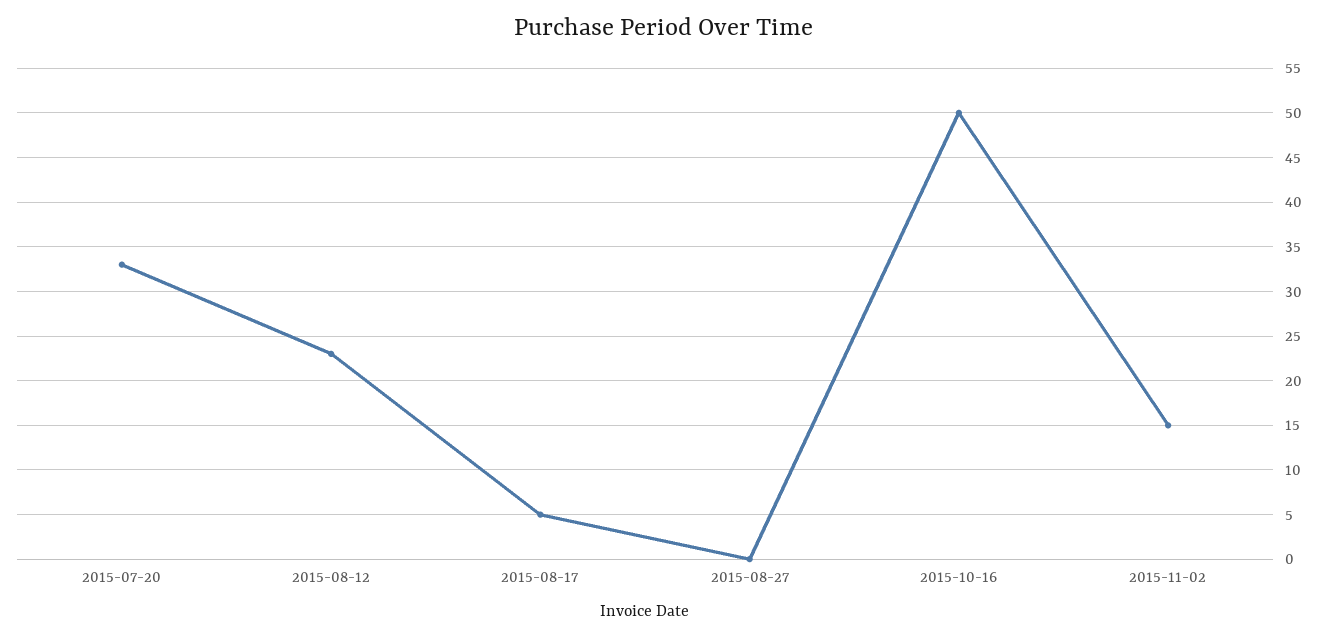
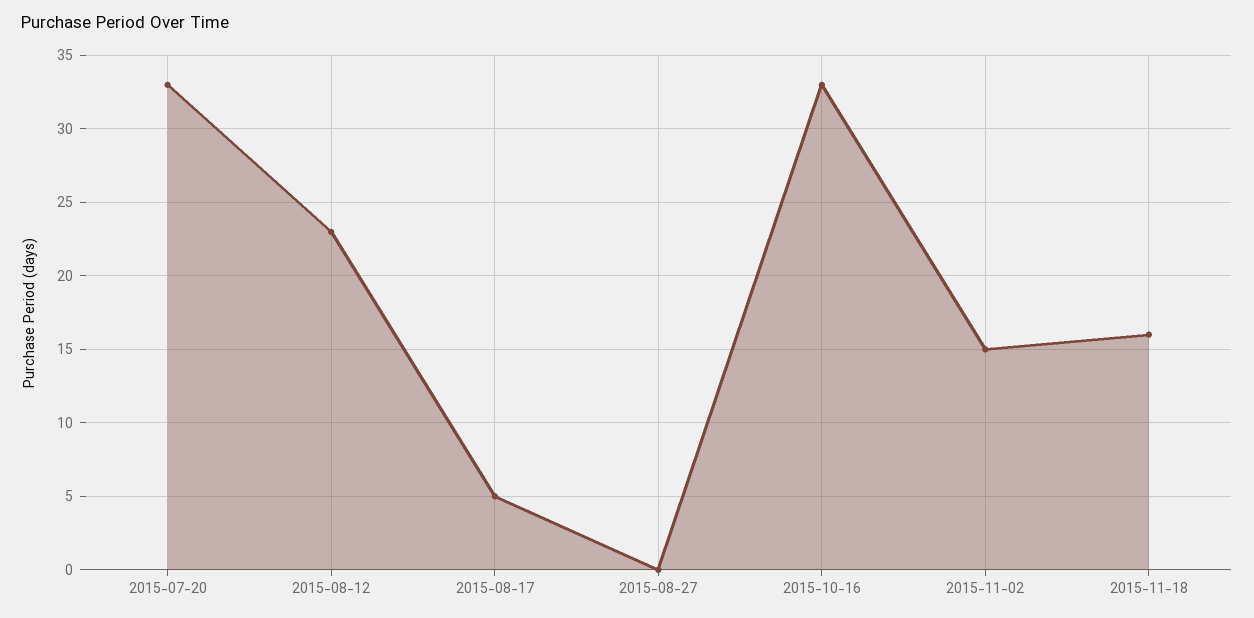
2015-10-16: 50 -> 33
2015-11-18: none -> 16

